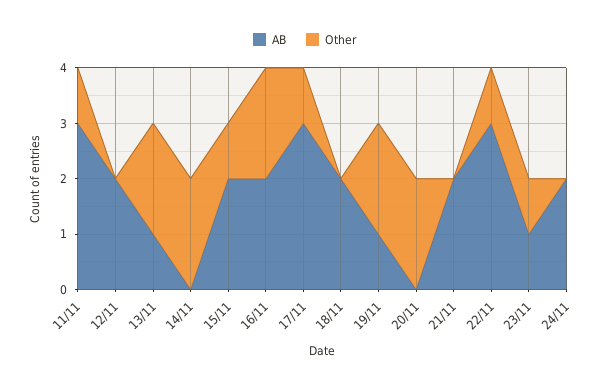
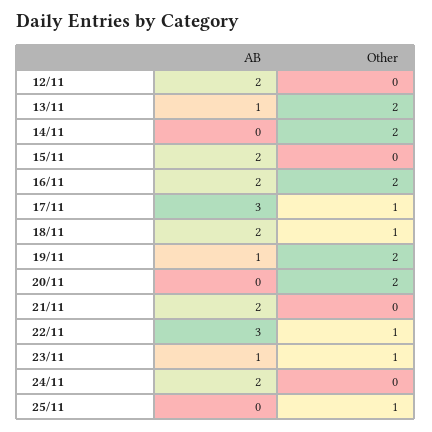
AB, 11/11: 3 -> none
Other, 11/11: 1 -> none
Other, 15/11: 1 -> 0
Other, 18/11: 0 -> 1
AB, 25/11: none -> 0
Other, 25/11: none -> 1

